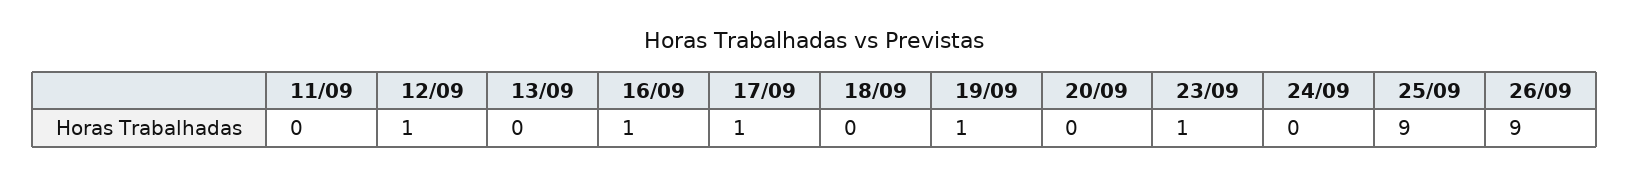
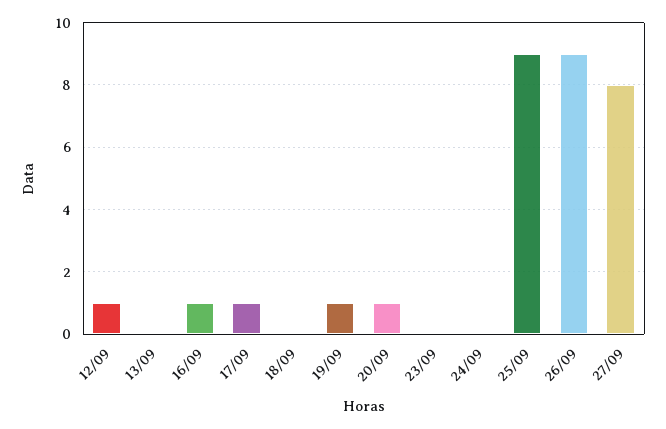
11/09: 0 -> none
20/09: 0 -> 1
23/09: 1 -> 0
27/09: none -> 8

